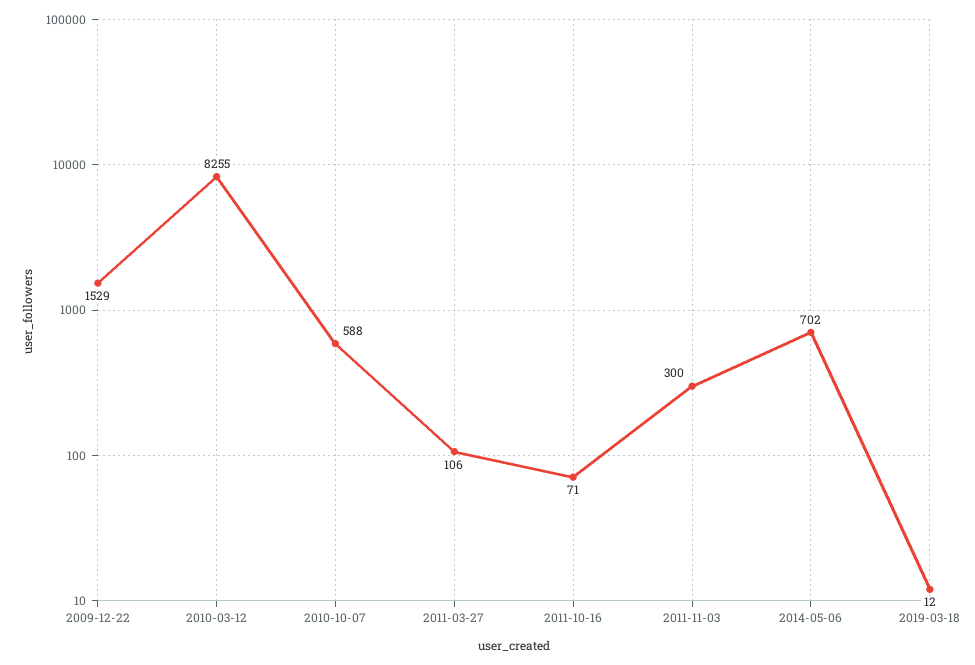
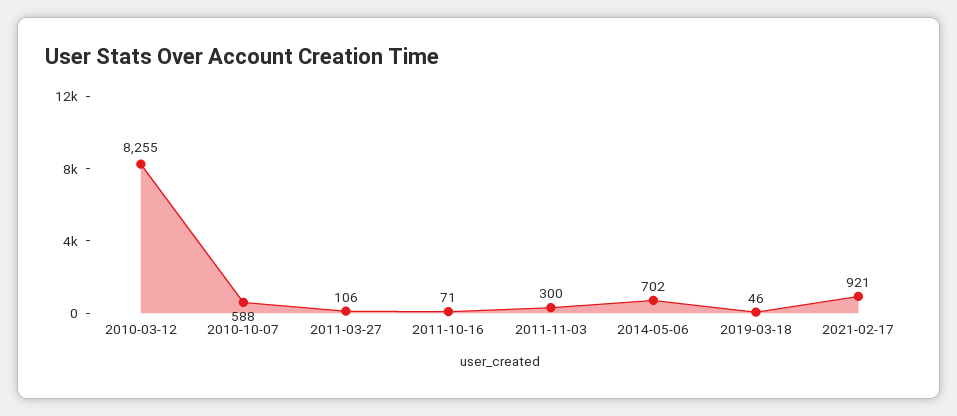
2009-12-22: 1529 -> none
2019-03-18: 12 -> 46
2021-02-17: none -> 921

